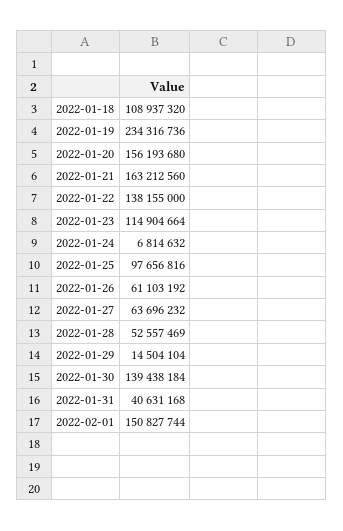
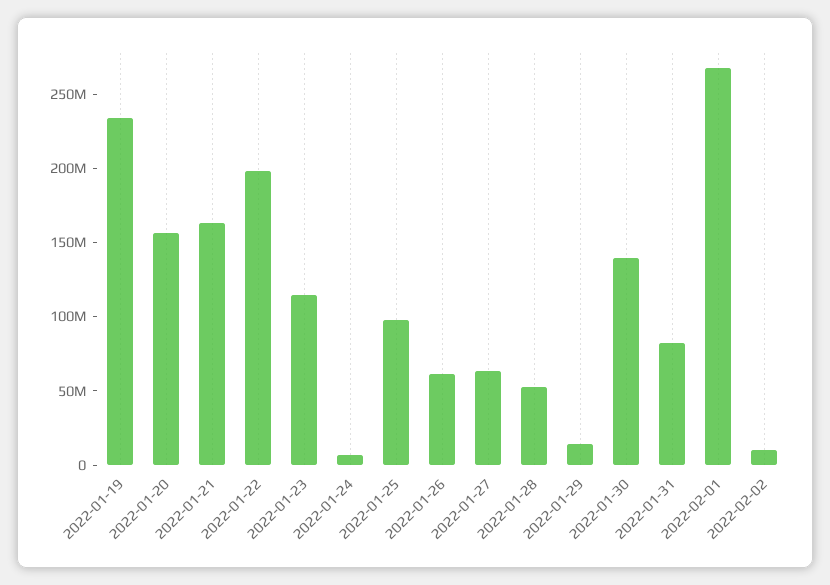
2022-01-18: 108937320 -> none
2022-01-22: 138155000 -> 200000000
2022-01-31: 40631168 -> 80000000
2022-02-01: 150827744 -> 270000000
2022-02-02: none -> 10000000

